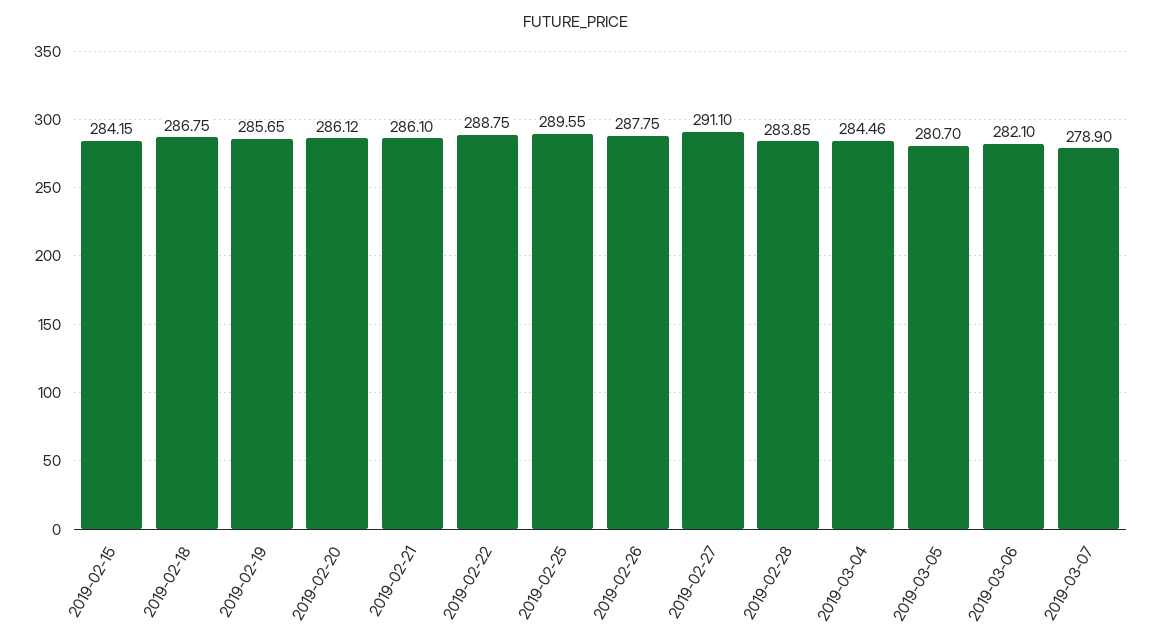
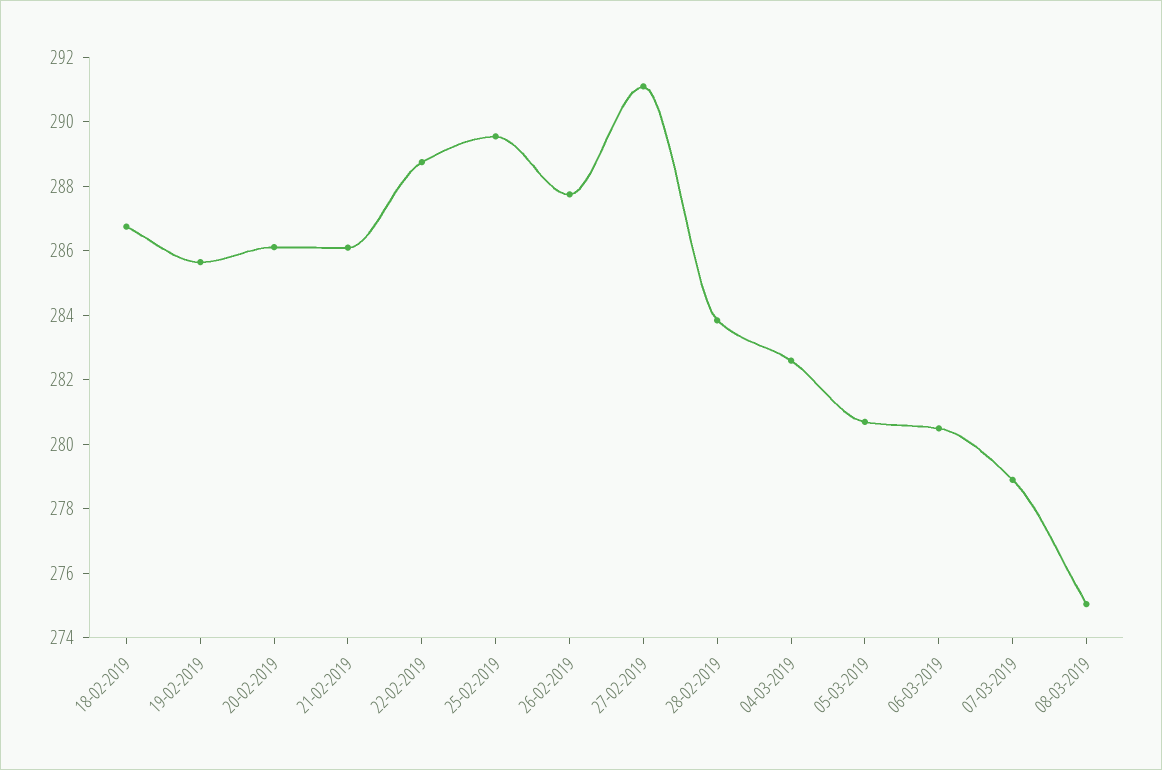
2019-02-15: 284.15 -> none
2019-03-04: 284.46 -> 282.5
2019-03-06: 282.1 -> 280.5
08-03-2019: none -> 275

